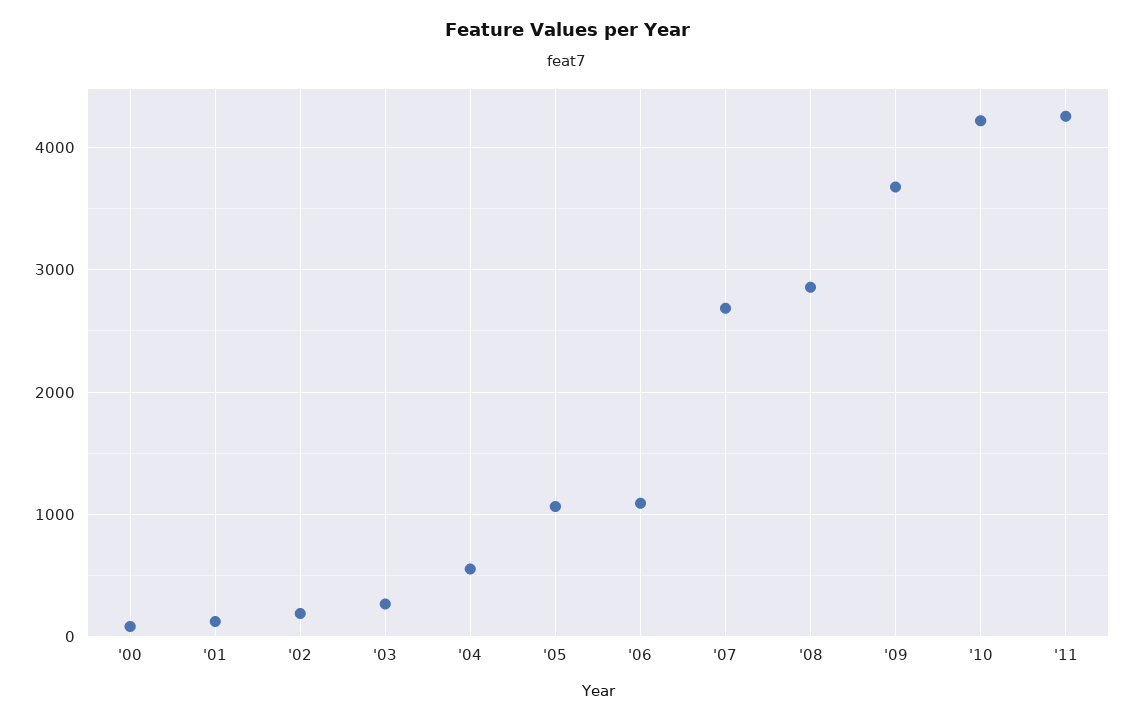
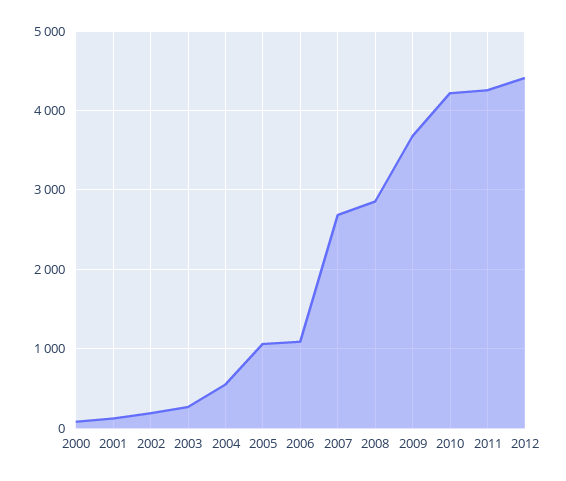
2012: none -> 4400

